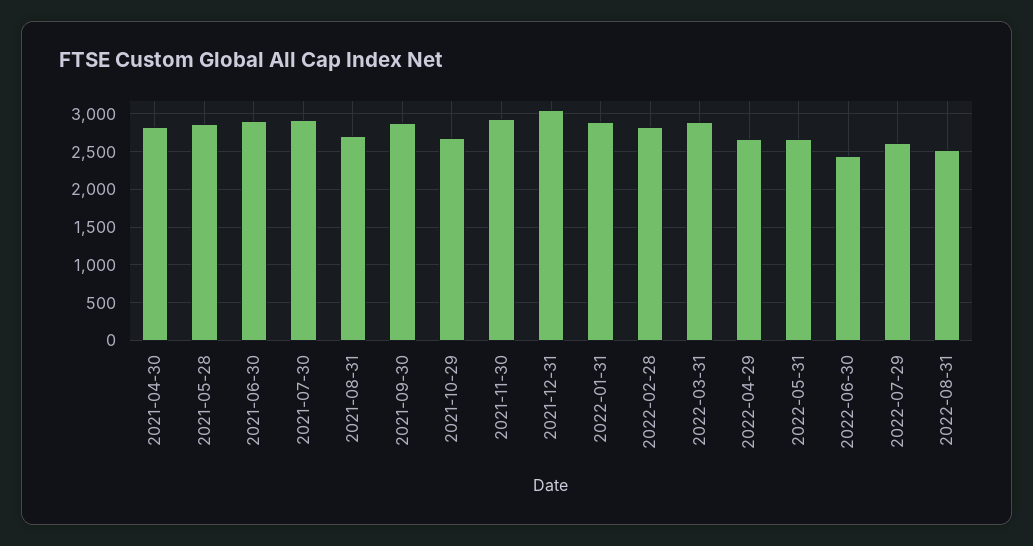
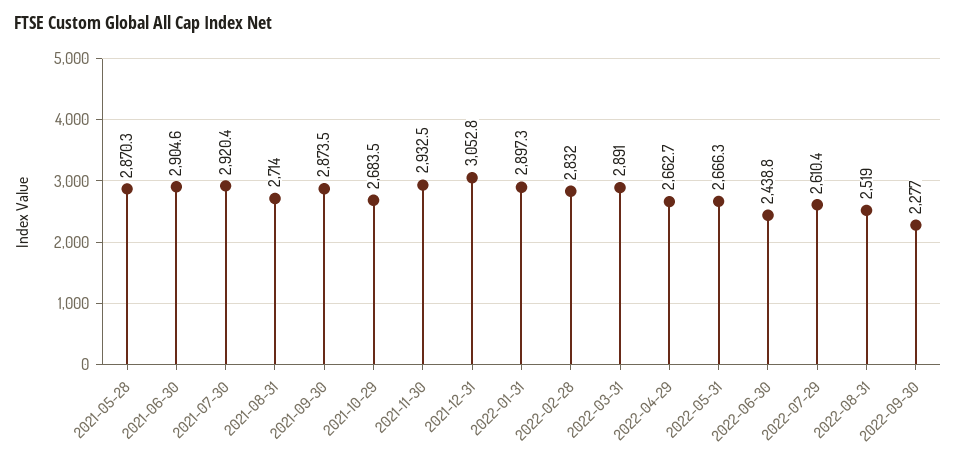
2021-04-30: 2800 -> none
2022-09-30: none -> 2277

